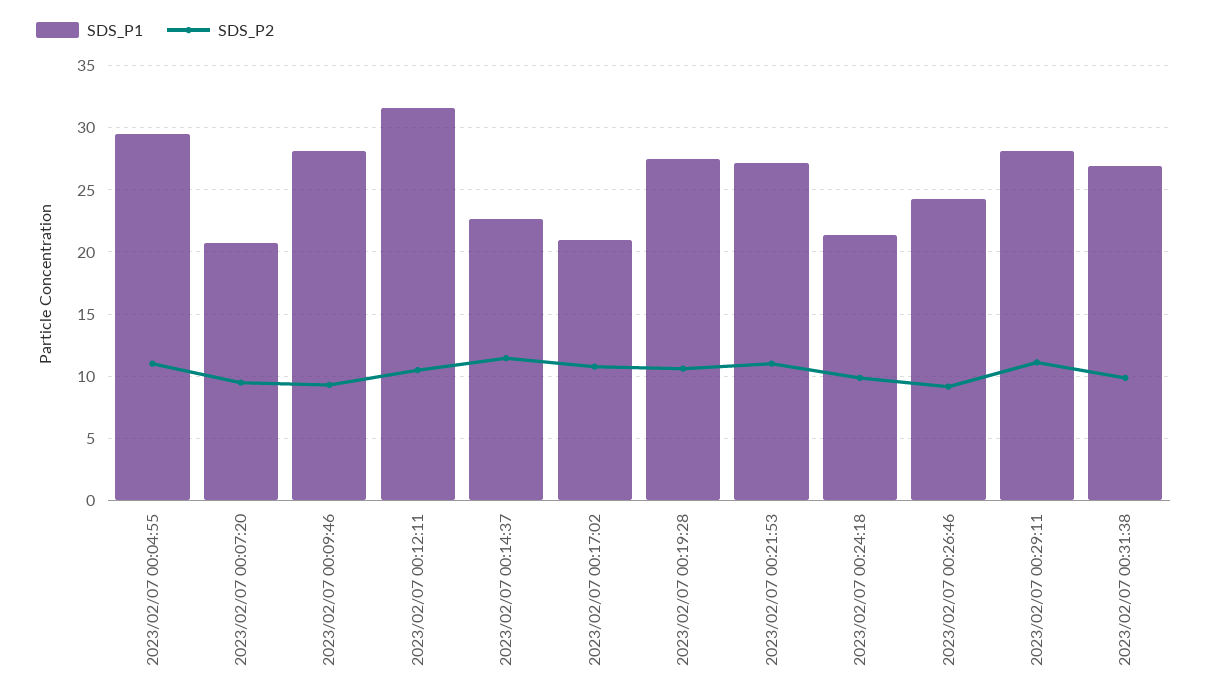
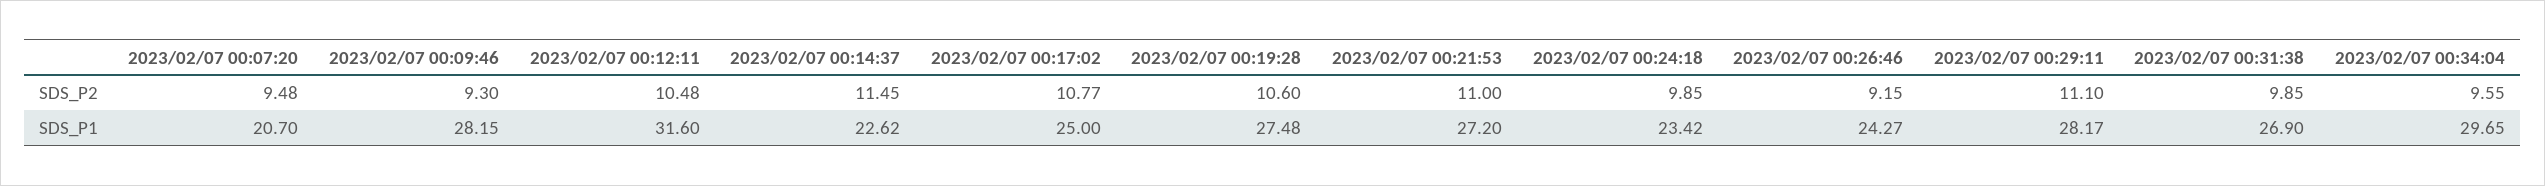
SDS_P1, 2023/02/07 00:04:55: 29.5 -> none
SDS_P2, 2023/02/07 00:04:55: 11 -> none
SDS_P1, 2023/02/07 00:17:02: 21 -> 25
SDS_P1, 2023/02/07 00:24:18: 21.5 -> 23.42
SDS_P2, 2023/02/07 00:34:04: none -> 9.55
SDS_P1, 2023/02/07 00:34:04: none -> 29.65

